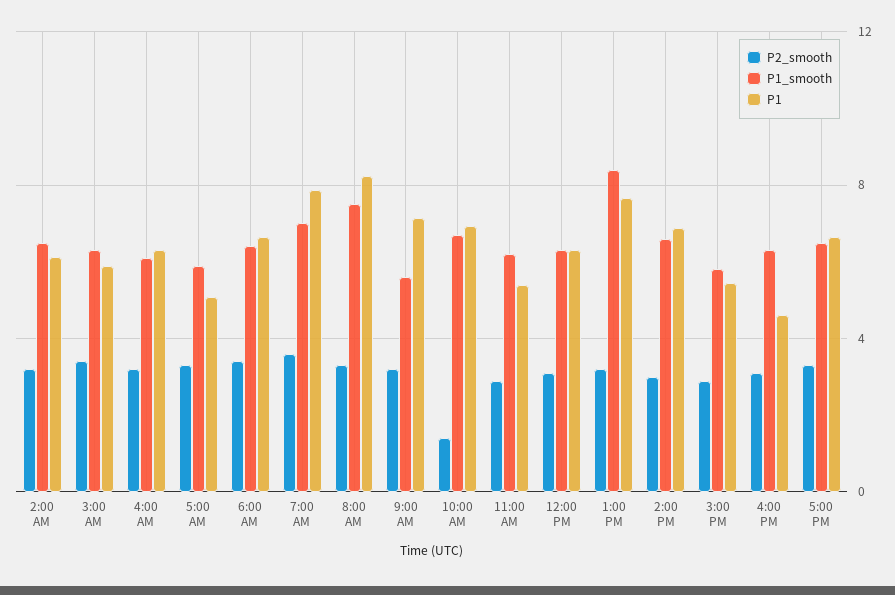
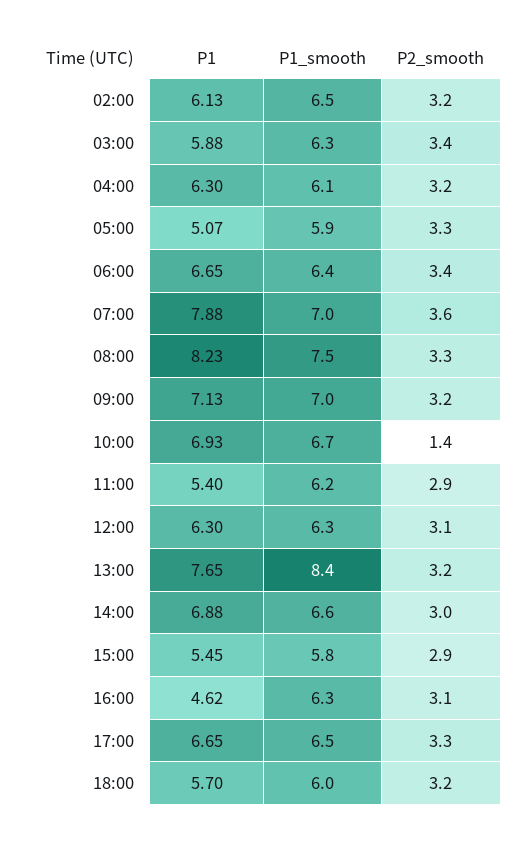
P1_smooth, 9:00 AM: 5.5 -> 7
P1, 18:00: none -> 5.7
P1_smooth, 18:00: none -> 6
P2_smooth, 18:00: none -> 3.2

